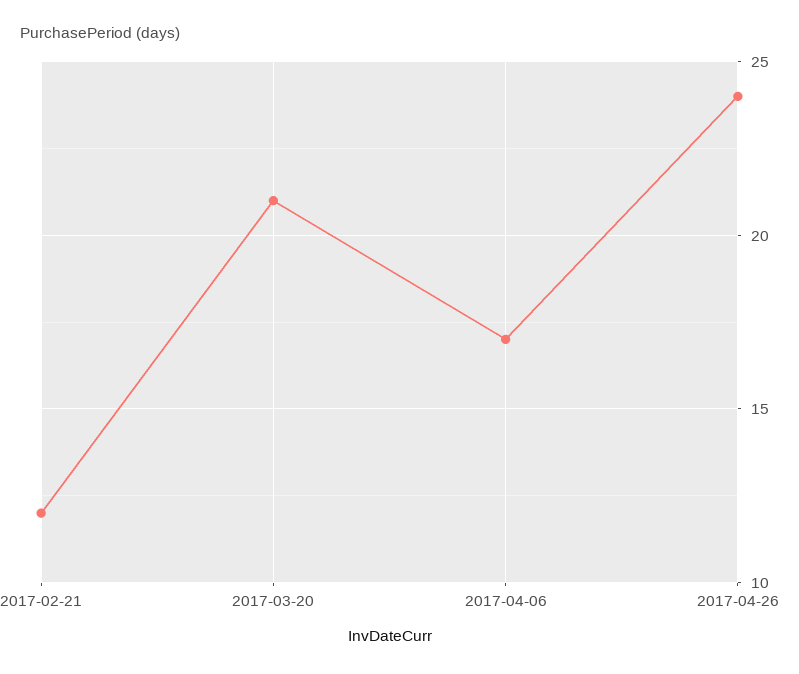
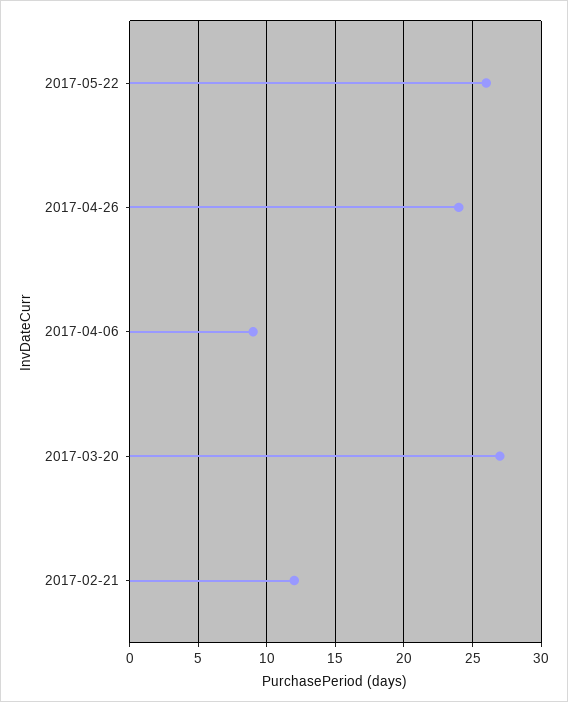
2017-03-20: 21 -> 27
2017-04-06: 17 -> 9
2017-05-22: none -> 26

